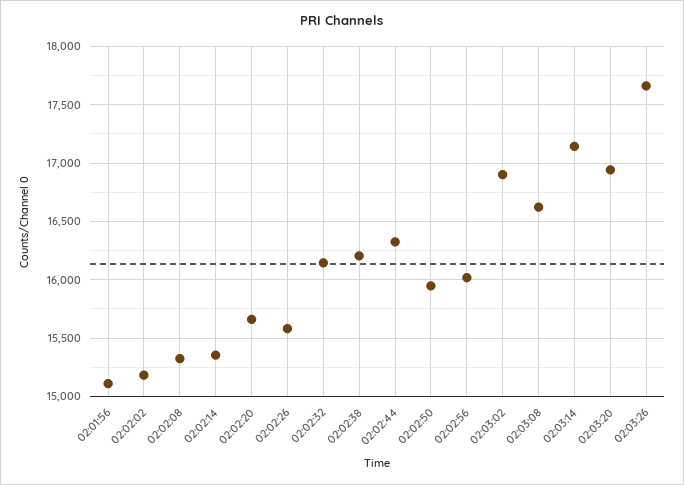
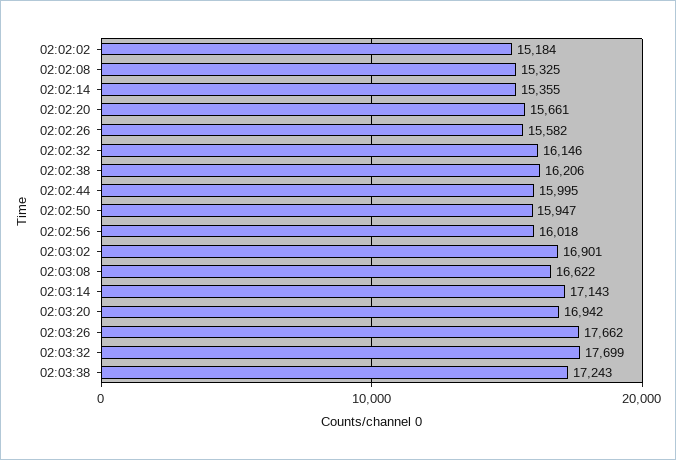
02:01:56: 15100 -> none
02:02:44: 16300 -> 15995
02:03:32: none -> 17699
02:03:38: none -> 17243

